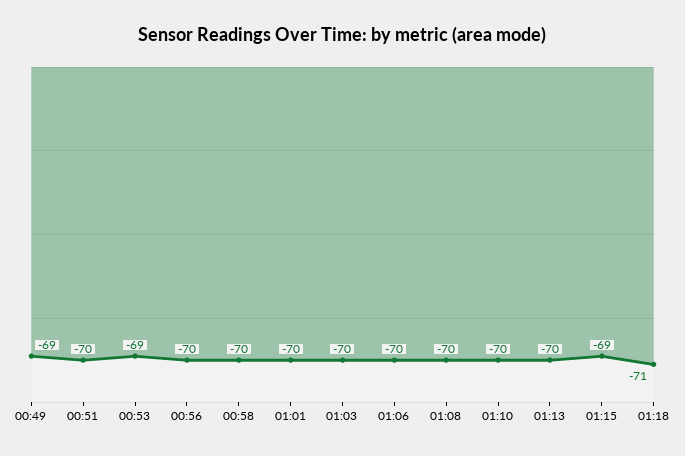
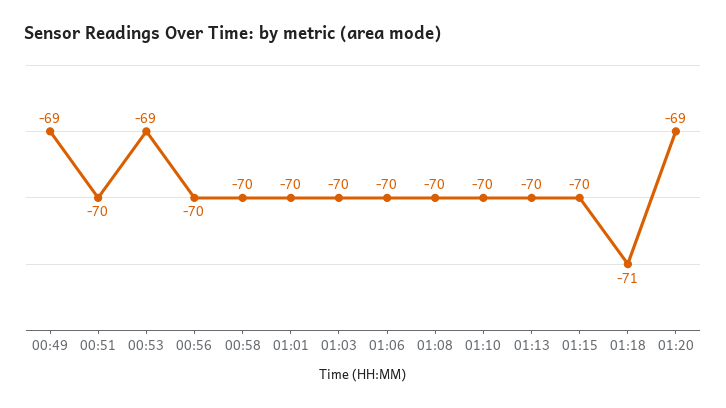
01:15: -69 -> -70
01:20: none -> -69

